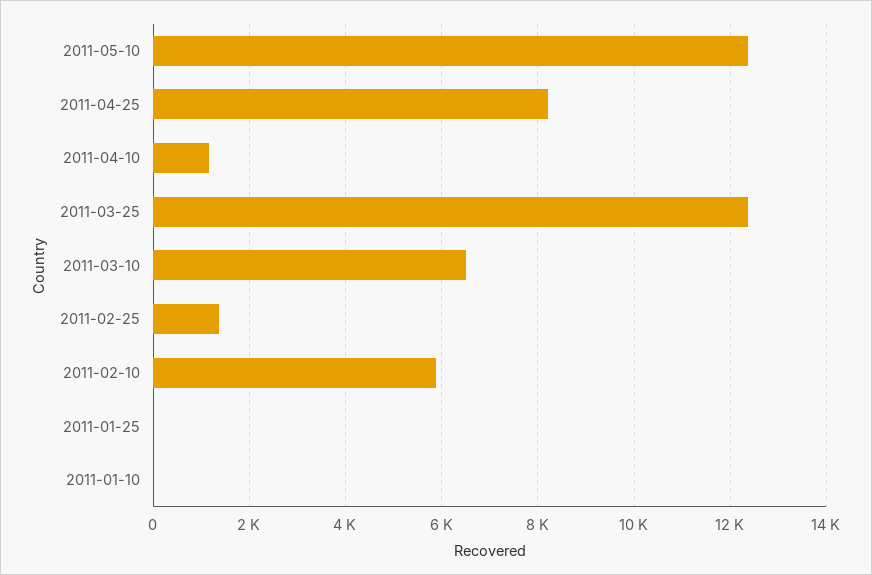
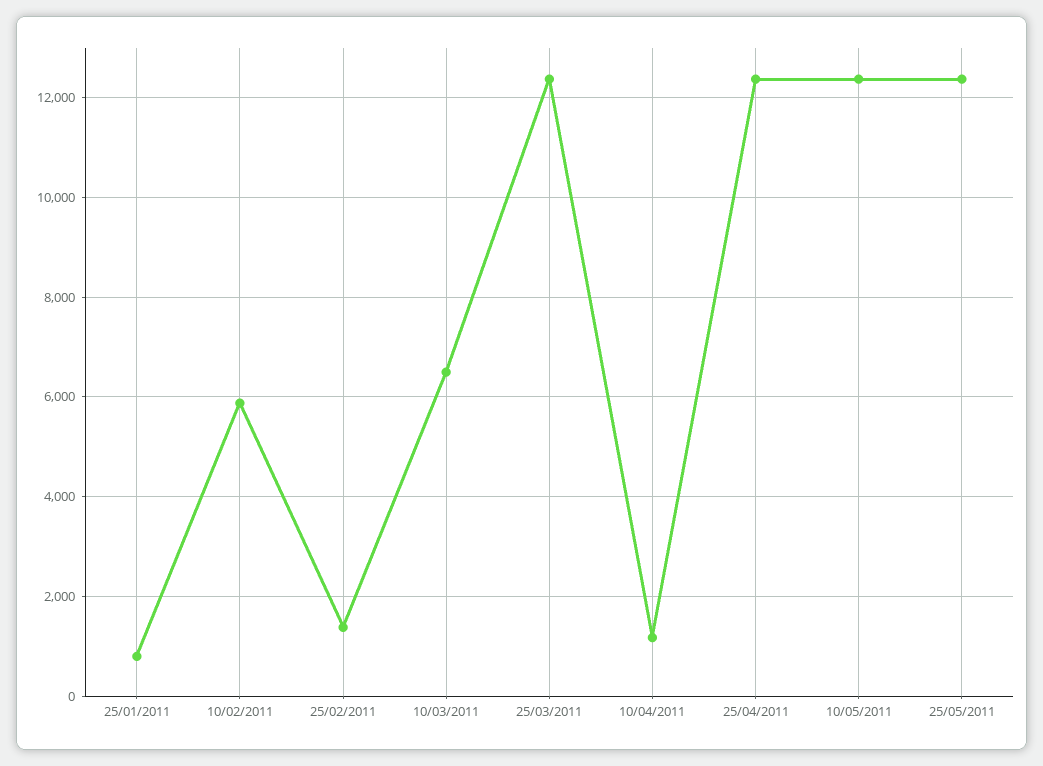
2011-04-25: 8200 -> 12400
2011-01-25: 0 -> 800
2011-01-10: 0 -> none
25/05/2011: none -> 12400

